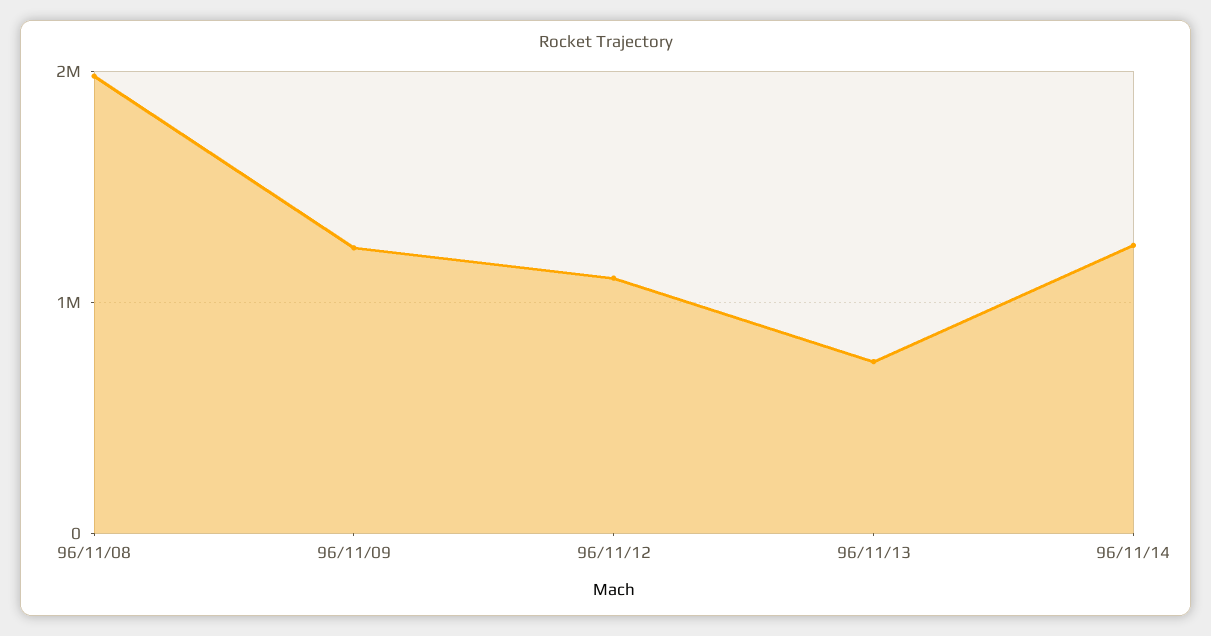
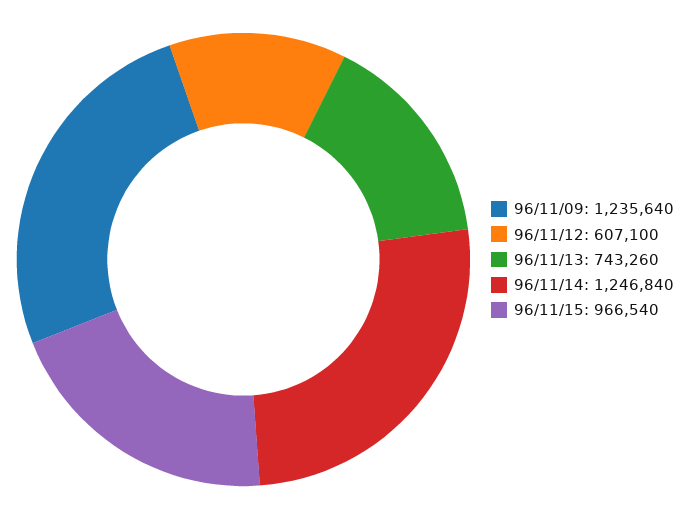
96/11/08: 2000000 -> none
96/11/12: 1100000 -> 607100
96/11/15: none -> 966540

